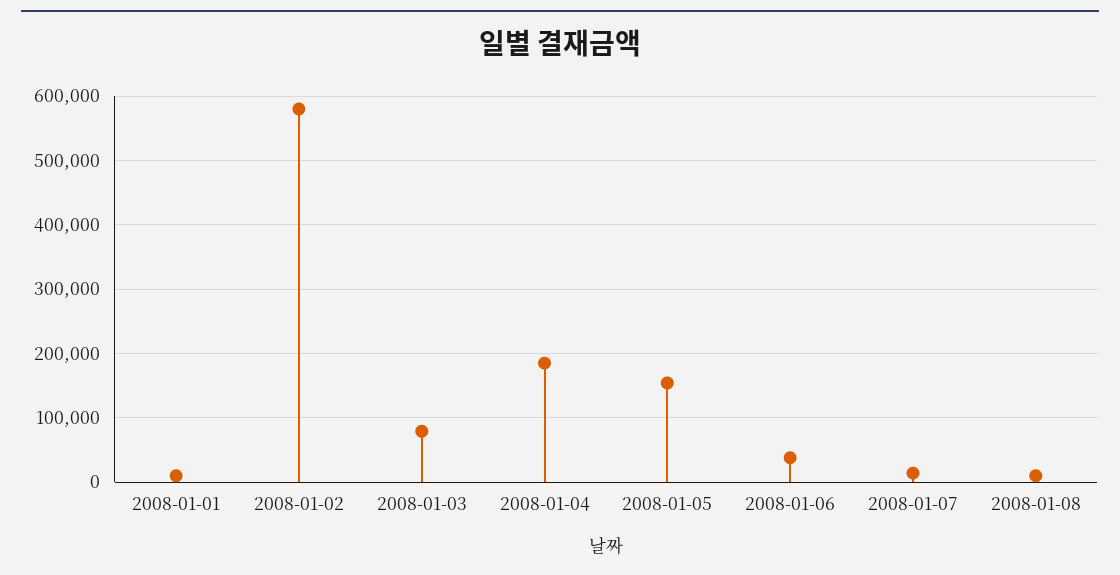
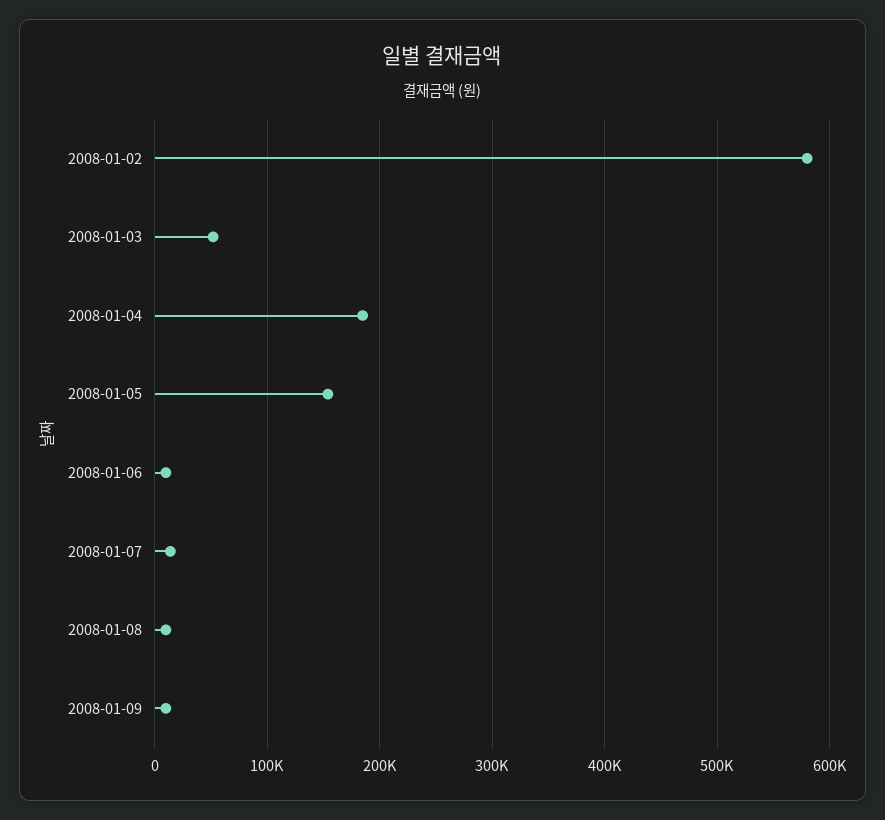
2008-01-01: 10000 -> none
2008-01-03: 80000 -> 50000
2008-01-06: 40000 -> 10000
2008-01-09: none -> 10000

